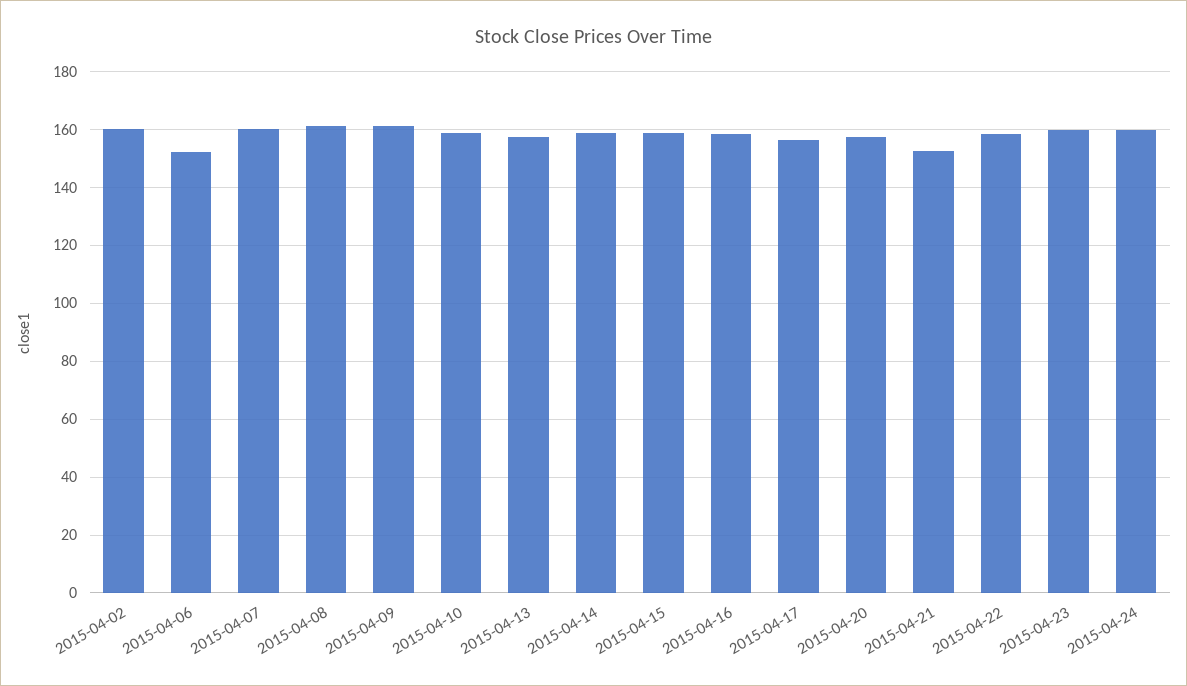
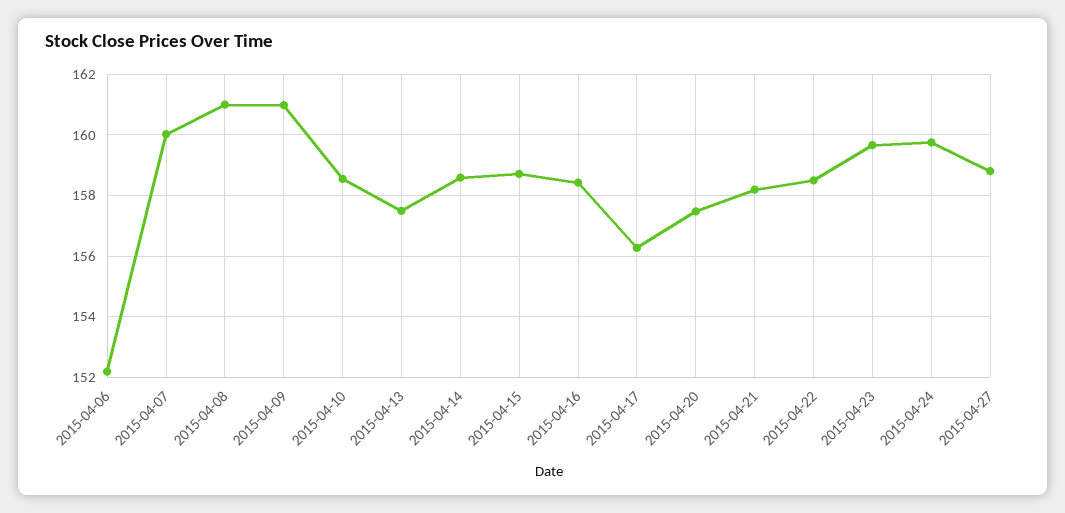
2015-04-02: 160 -> none
2015-04-21: 152.5 -> 158.2
2015-04-27: none -> 158.8

